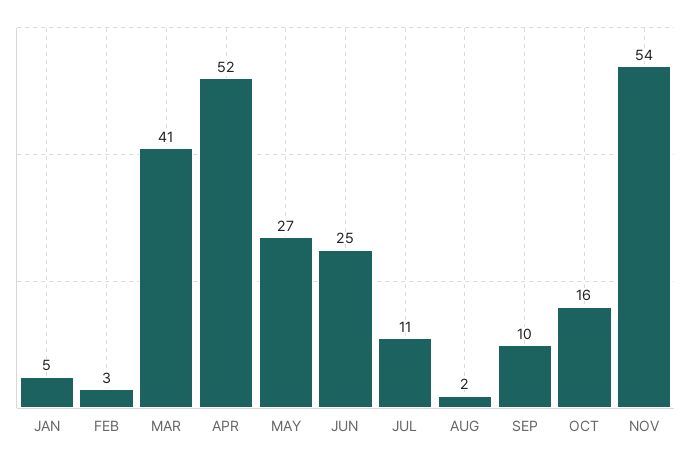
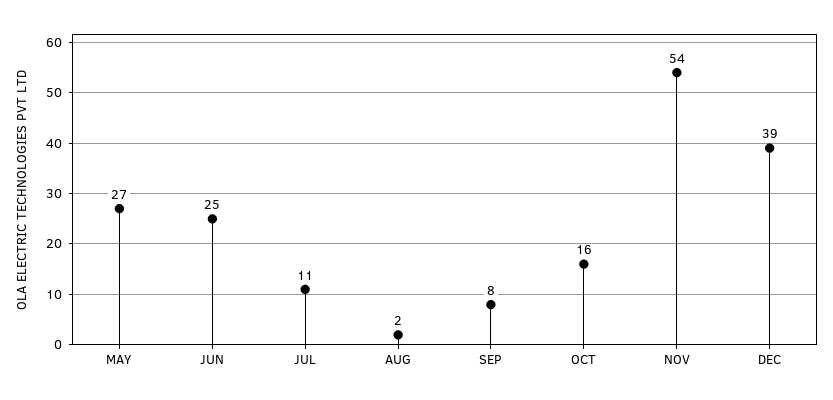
JAN: 5 -> none
FEB: 3 -> none
MAR: 41 -> none
APR: 52 -> none
SEP: 10 -> 8
DEC: none -> 39

